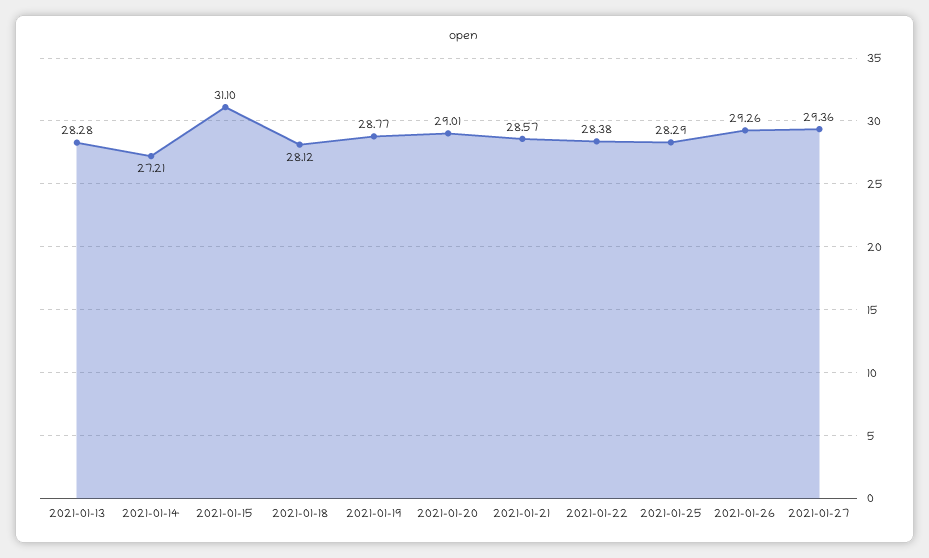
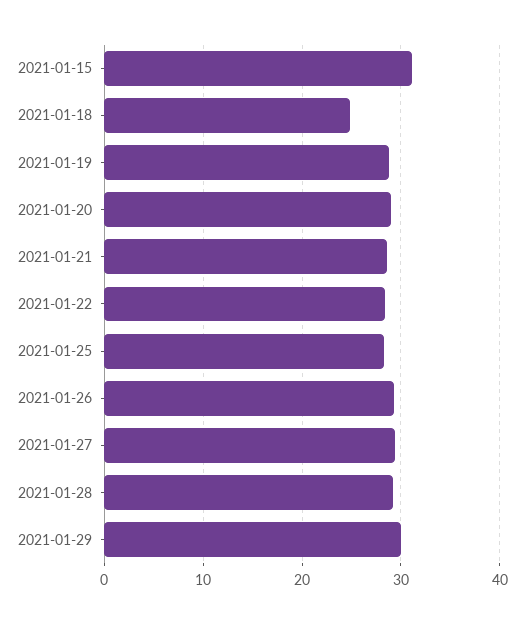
2021-01-13: 28.28 -> none
2021-01-14: 27.21 -> none
2021-01-18: 28.12 -> 25
2021-01-28: none -> 29
2021-01-29: none -> 30

